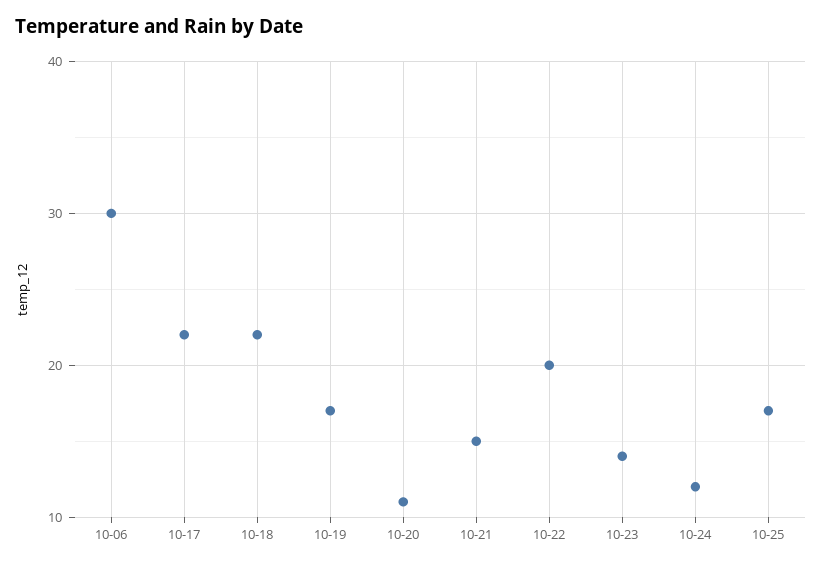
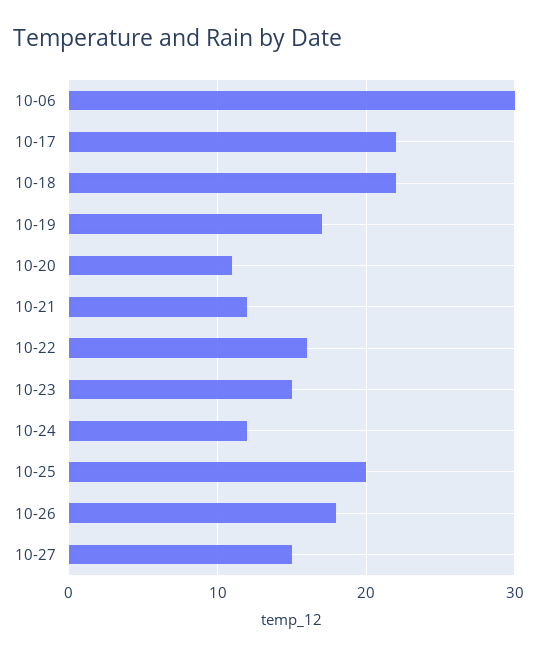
10-21: 15 -> 12
10-22: 20 -> 16
10-23: 14 -> 15
10-25: 17 -> 20
10-26: none -> 18
10-27: none -> 15

